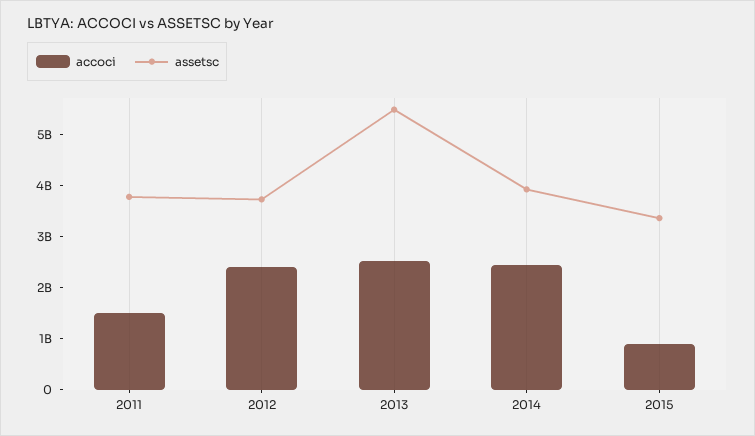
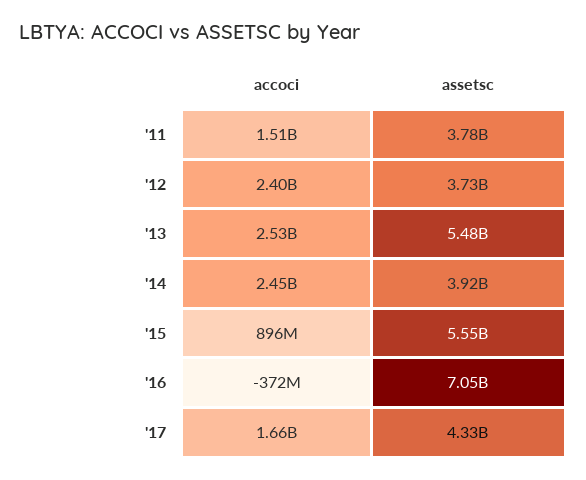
assetsc, 2015: 3400000000 -> 5550000000
accoci, '16: none -> -372000000
assetsc, '16: none -> 7050000000
accoci, '17: none -> 1660000000
assetsc, '17: none -> 4330000000

